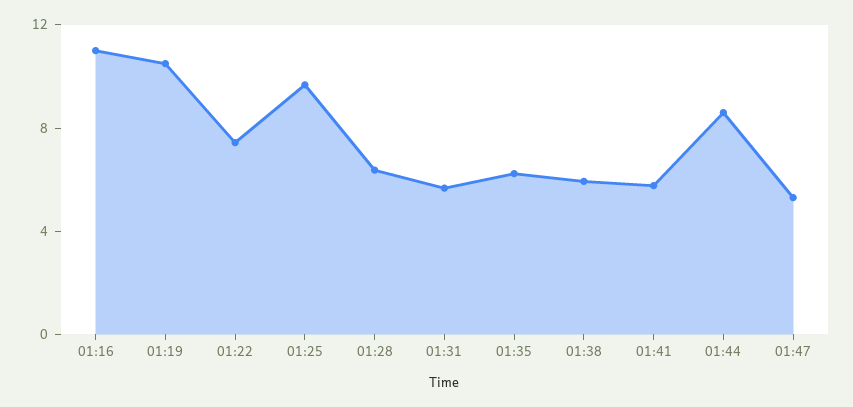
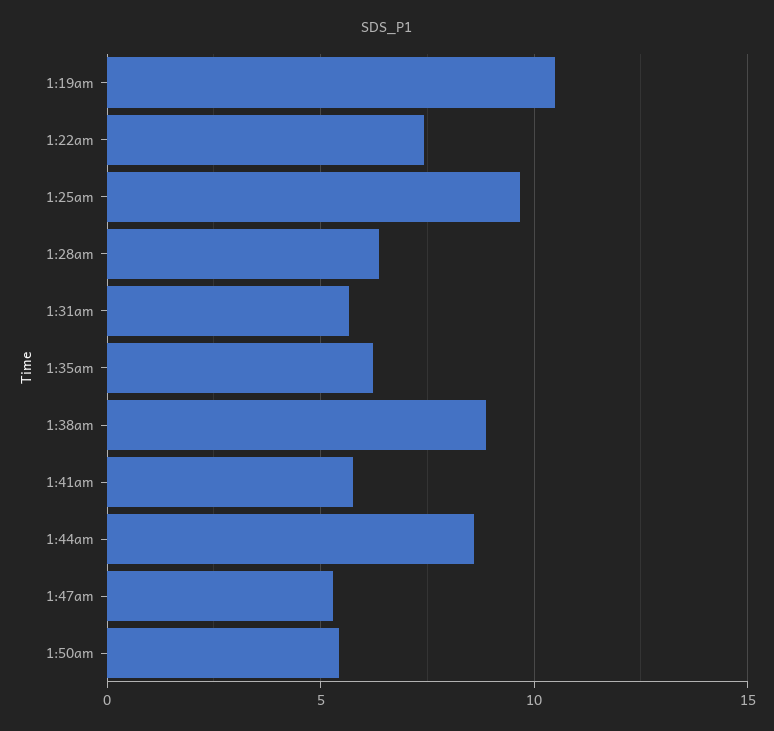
01:16: 11 -> none
01:38: 6 -> 9
1:50am: none -> 5.5

